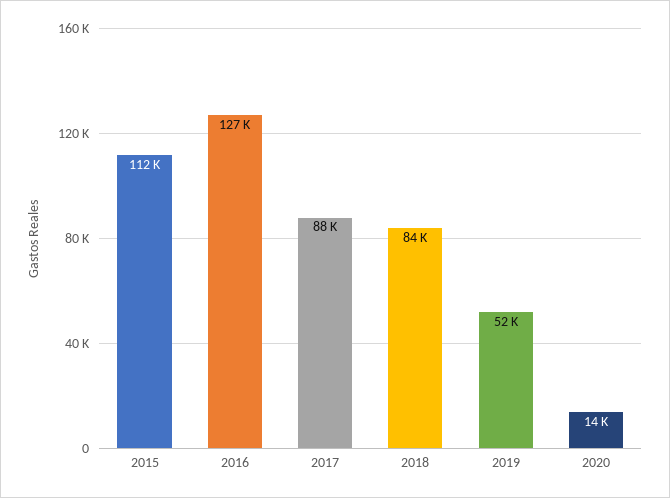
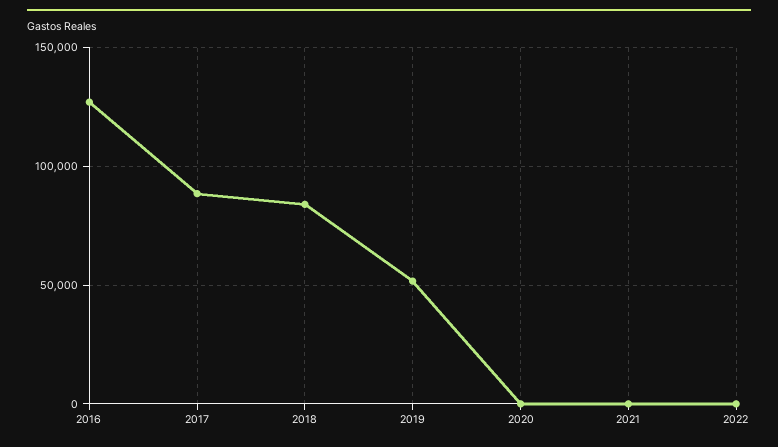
2015: 112000 -> none
2020: 14000 -> 0
2021: none -> 0
2022: none -> 0

